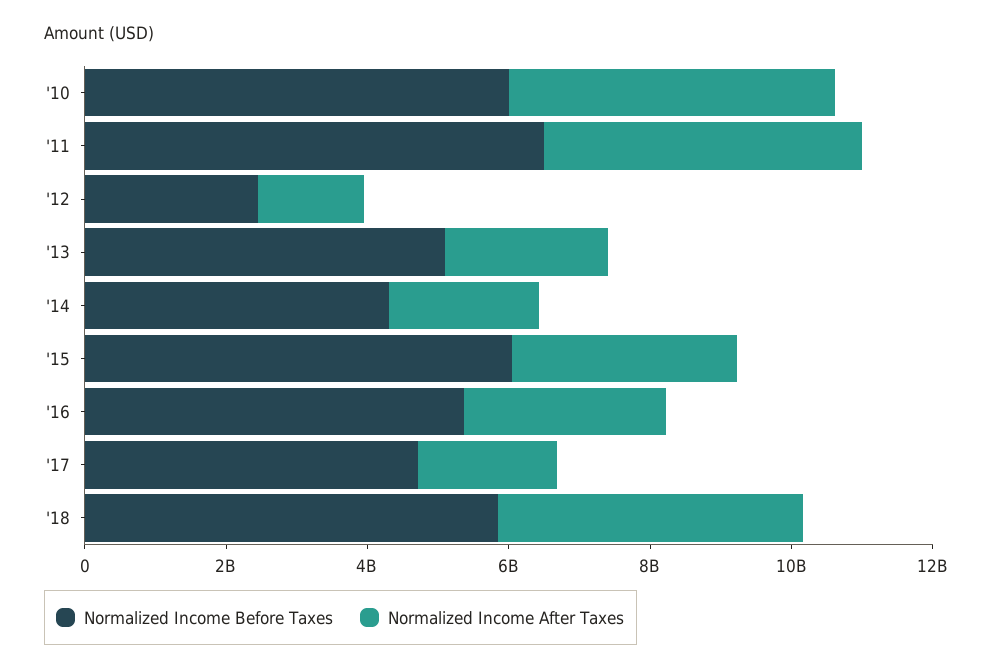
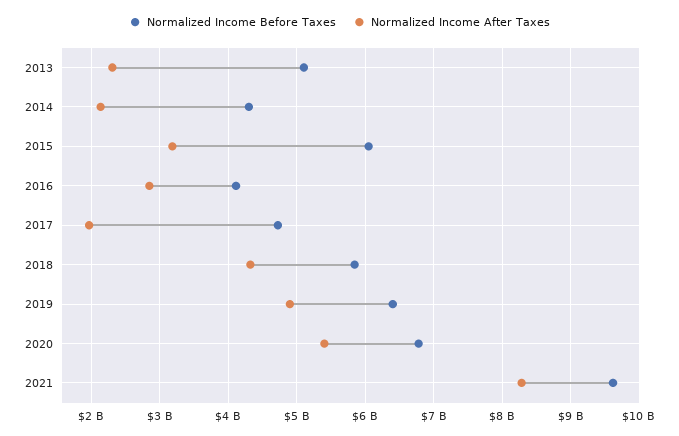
Normalized Income Before Taxes, '10: 6000000000 -> none
Normalized Income After Taxes, '10: 4500000000 -> none
Normalized Income Before Taxes, '11: 6500000000 -> none
Normalized Income After Taxes, '11: 4500000000 -> none
Normalized Income Before Taxes, '12: 2500000000 -> none
Normalized Income After Taxes, '12: 1500000000 -> none
Normalized Income Before Taxes, '16: 5500000000 -> 4100000000
Normalized Income Before Taxes, 2019: none -> 6400000000
Normalized Income After Taxes, 2019: none -> 4900000000
Normalized Income Before Taxes, 2020: none -> 6800000000
Normalized Income After Taxes, 2020: none -> 5400000000
Normalized Income Before Taxes, 2021: none -> 9600000000
Normalized Income After Taxes, 2021: none -> 8300000000

